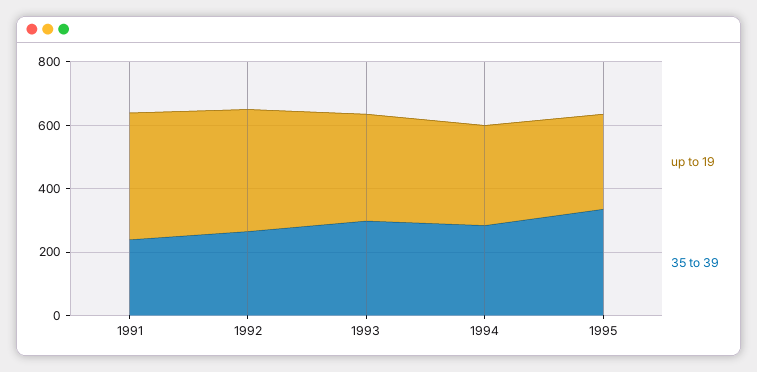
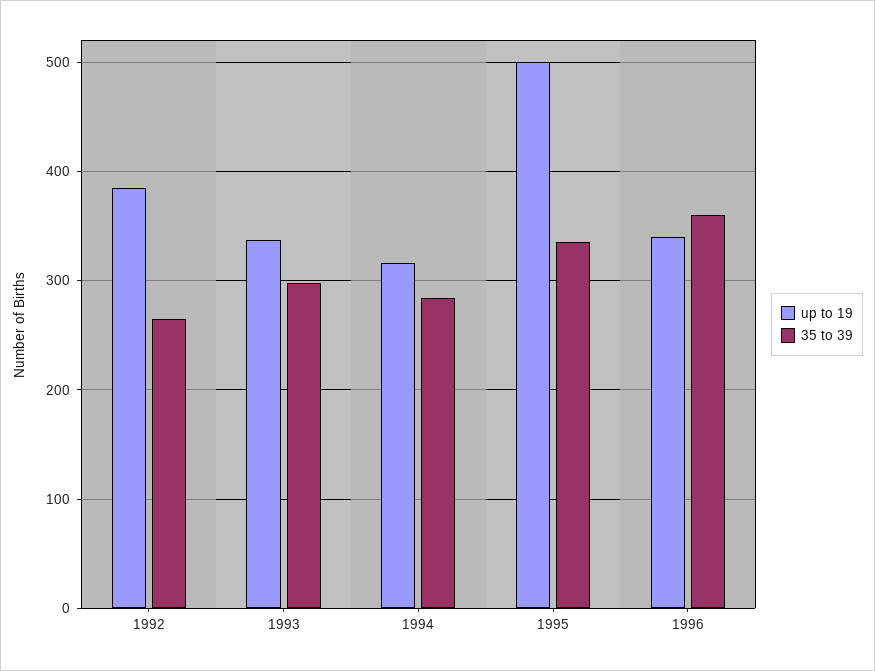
up to 19, 1991: 400 -> none
35 to 39, 1991: 250 -> none
up to 19, 1995: 300 -> 500
up to 19, 1996: none -> 340
35 to 39, 1996: none -> 360

